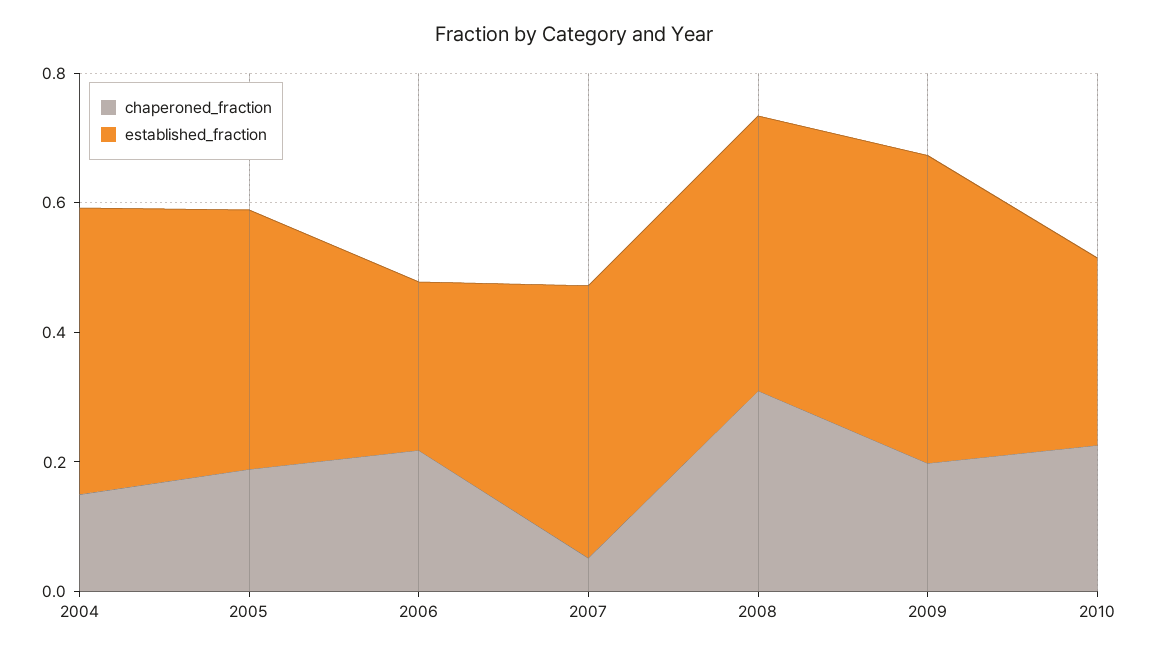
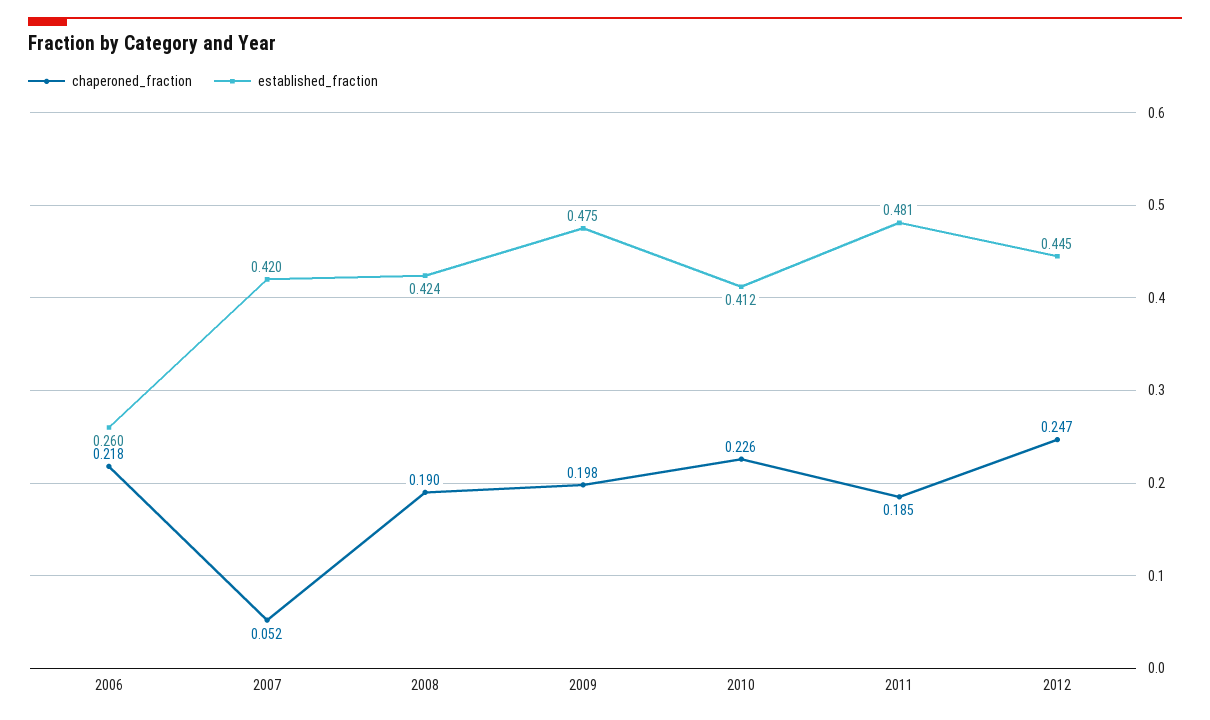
chaperoned_fraction, 2004: 0.15 -> none
established_fraction, 2004: 0.45 -> none
chaperoned_fraction, 2005: 0.2 -> none
established_fraction, 2005: 0.4 -> none
chaperoned_fraction, 2008: 0.3 -> 0.19
established_fraction, 2010: 0.3 -> 0.412
chaperoned_fraction, 2011: none -> 0.185
established_fraction, 2011: none -> 0.481
chaperoned_fraction, 2012: none -> 0.247
established_fraction, 2012: none -> 0.445

